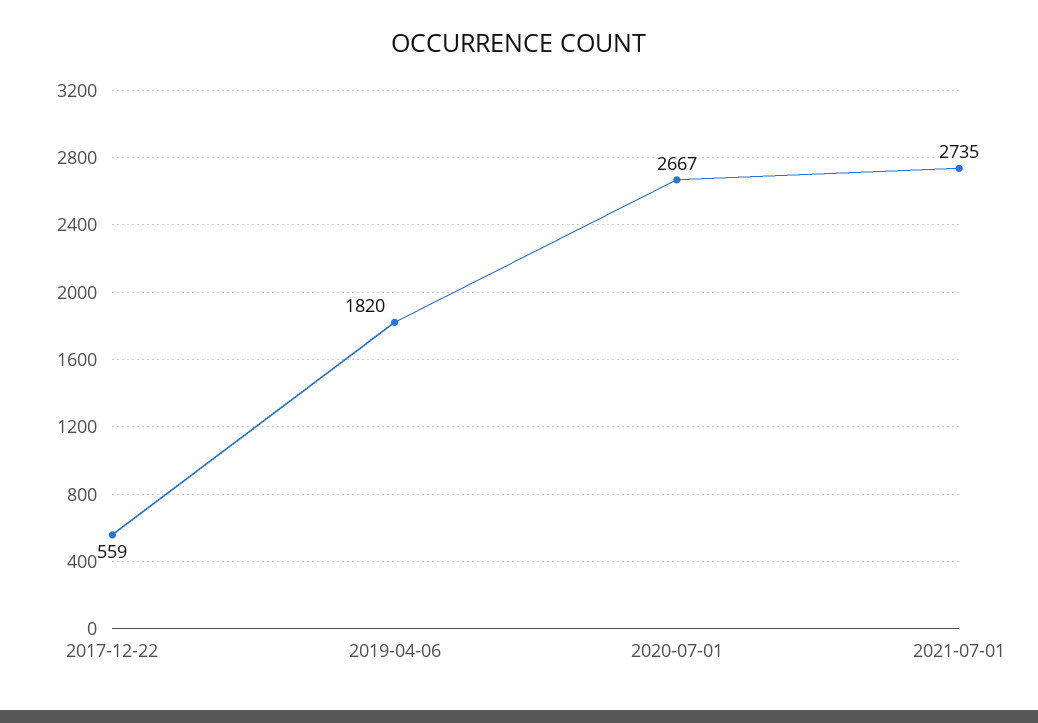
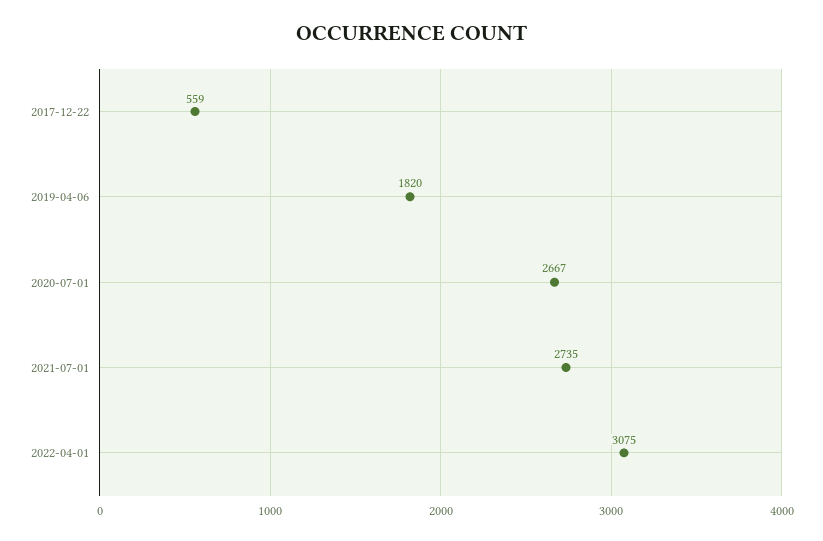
2022-04-01: none -> 3075

